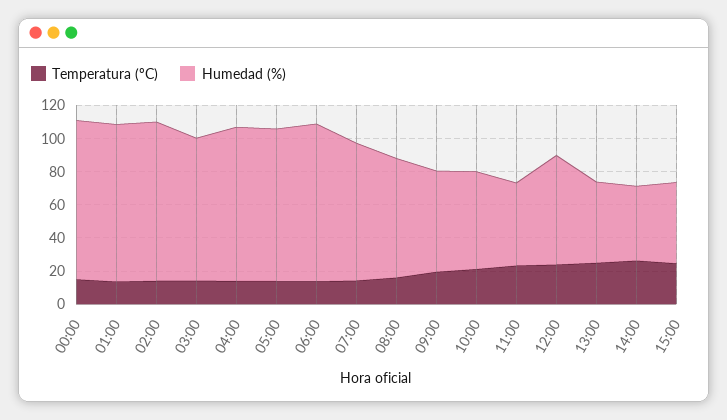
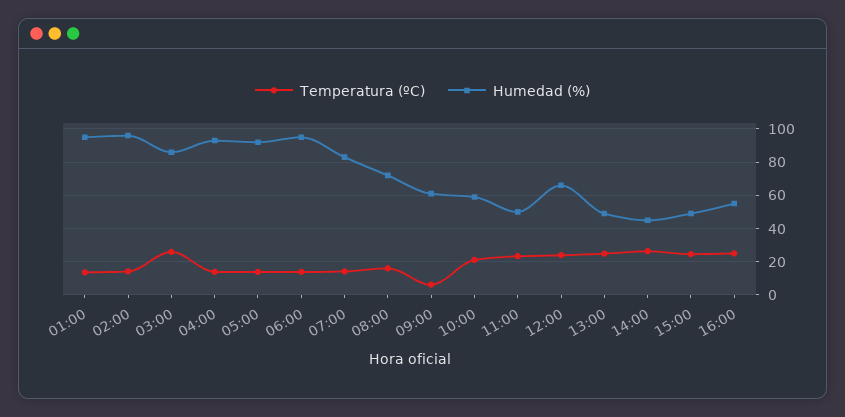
Temperatura (ºC), 00:00: 15 -> none
Humedad (%), 00:00: 95 -> none
Temperatura (ºC), 03:00: 15 -> 25
Temperatura (ºC), 09:00: 20 -> 5
Temperatura (ºC), 16:00: none -> 25
Humedad (%), 16:00: none -> 55

